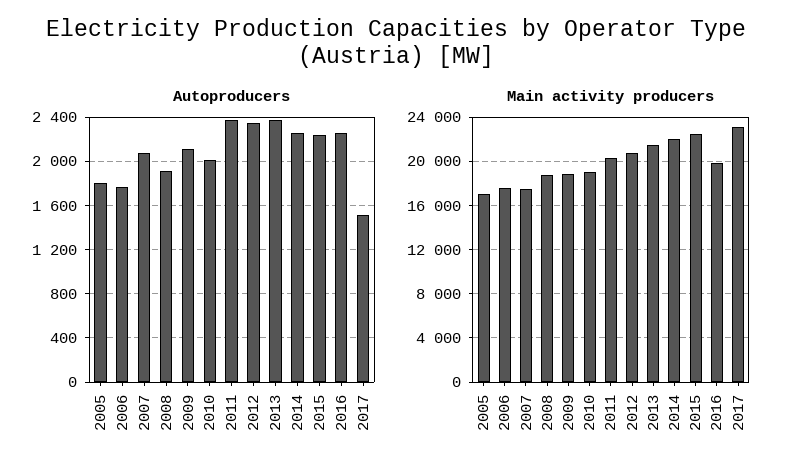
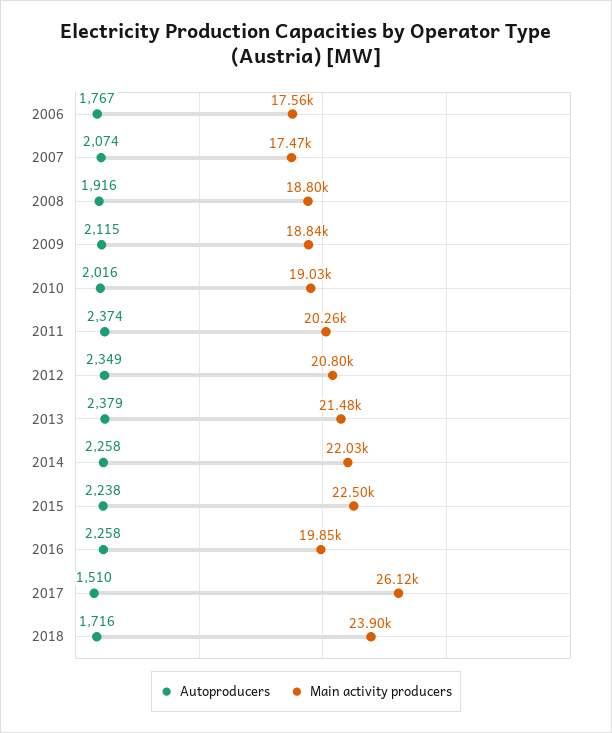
Autoproducers, 2005: 1800 -> none
Main activity producers, 2005: 17000 -> none
Main activity producers, 2017: 23000 -> 26120
Autoproducers, 2018: none -> 1716
Main activity producers, 2018: none -> 23900

